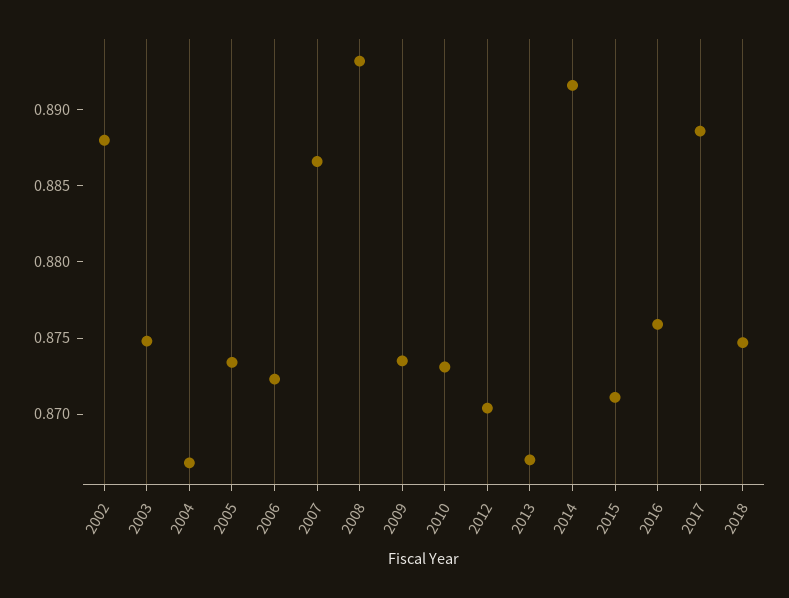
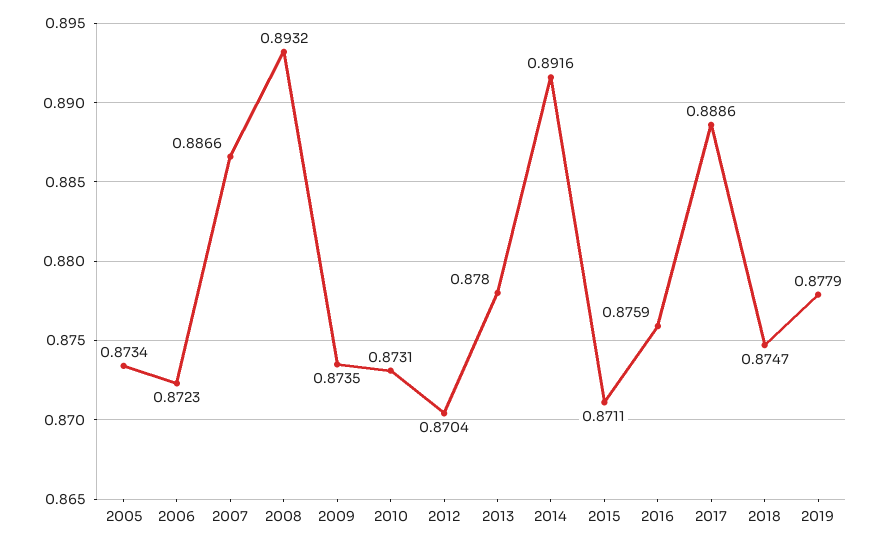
2002: 0.888 -> none
2003: 0.875 -> none
2004: 0.867 -> none
2013: 0.867 -> 0.878
2019: none -> 0.8779

